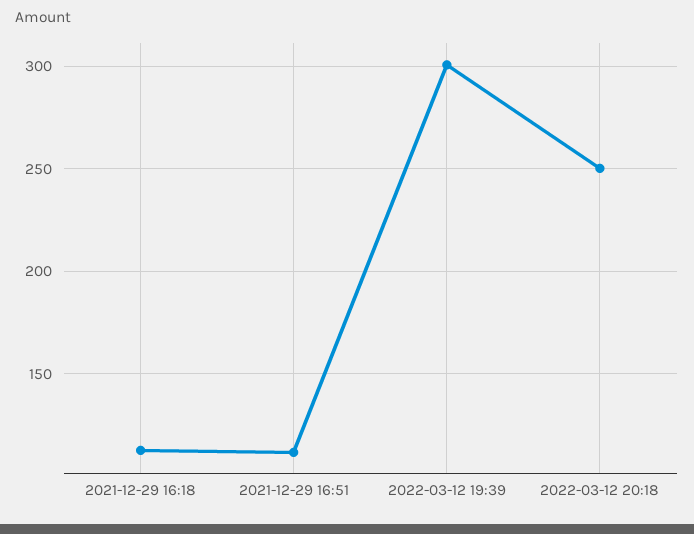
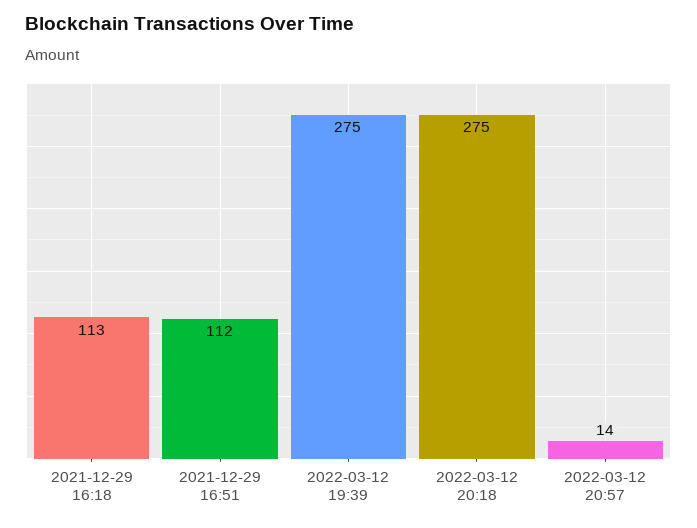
2022-03-12 19:39: 300 -> 275
2022-03-12 20:18: 250 -> 275
2022-03-12 20:57: none -> 14

